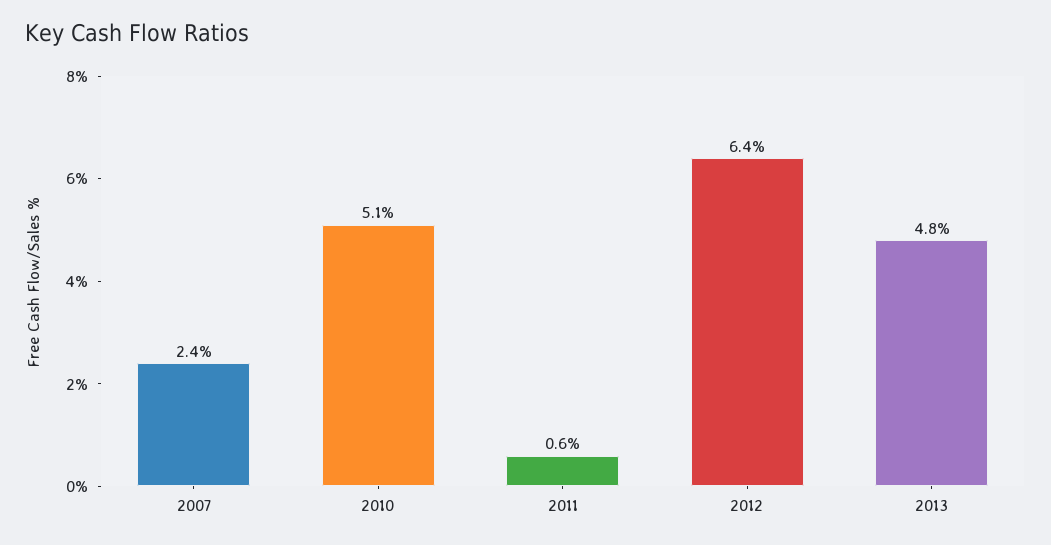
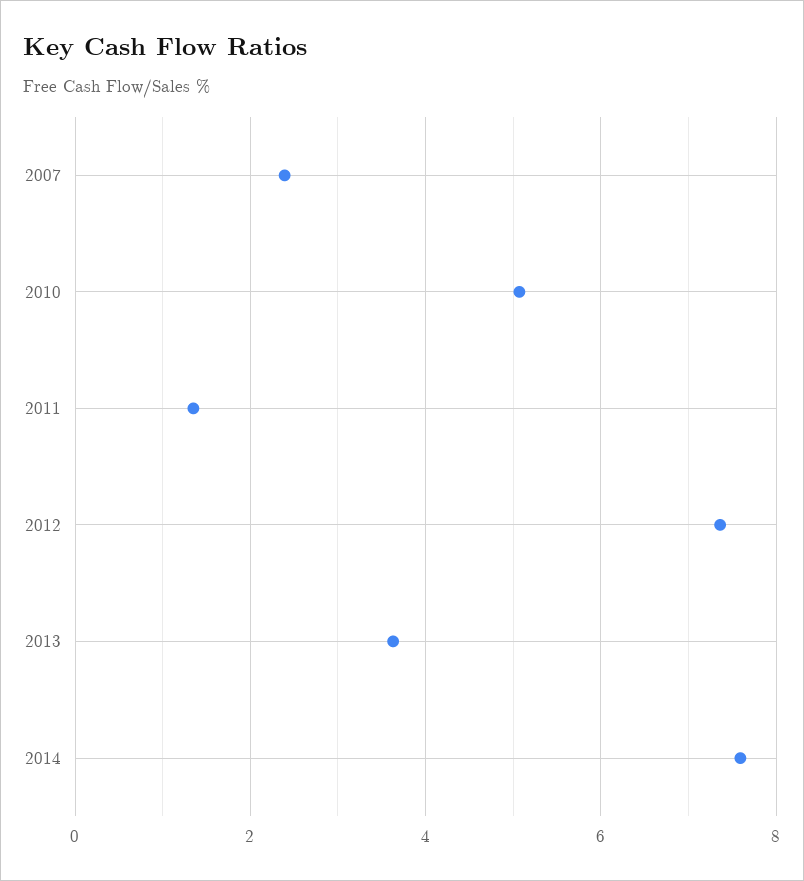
2011: 0.6 -> 1.4
2012: 6.4 -> 7.4
2013: 4.8 -> 3.6
2014: none -> 7.6

